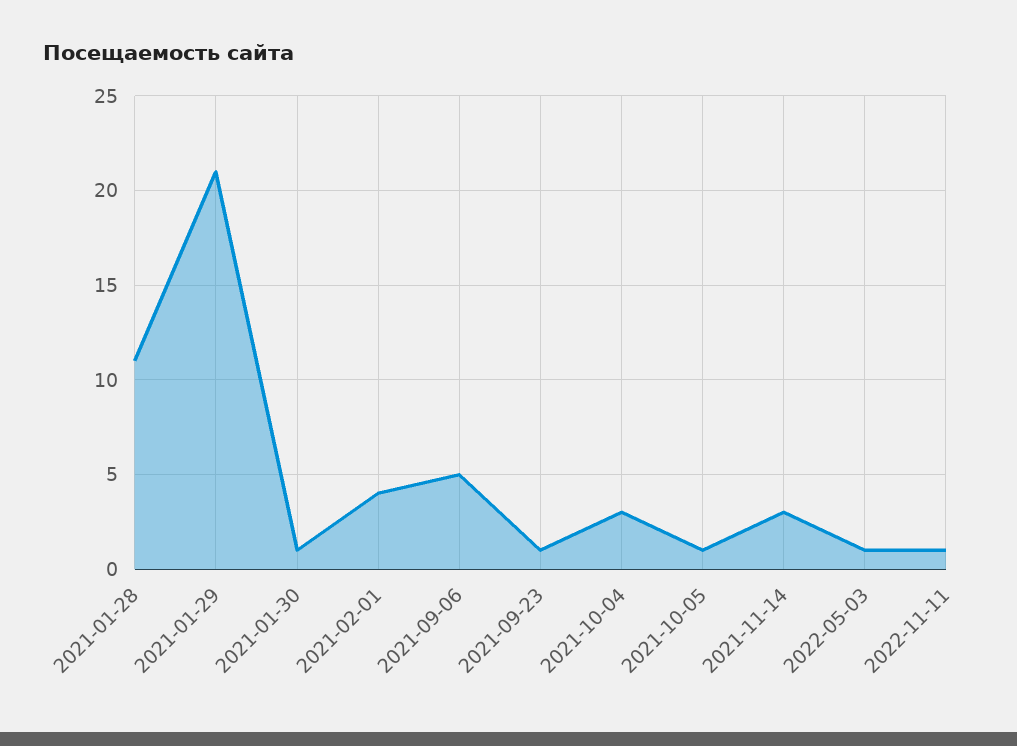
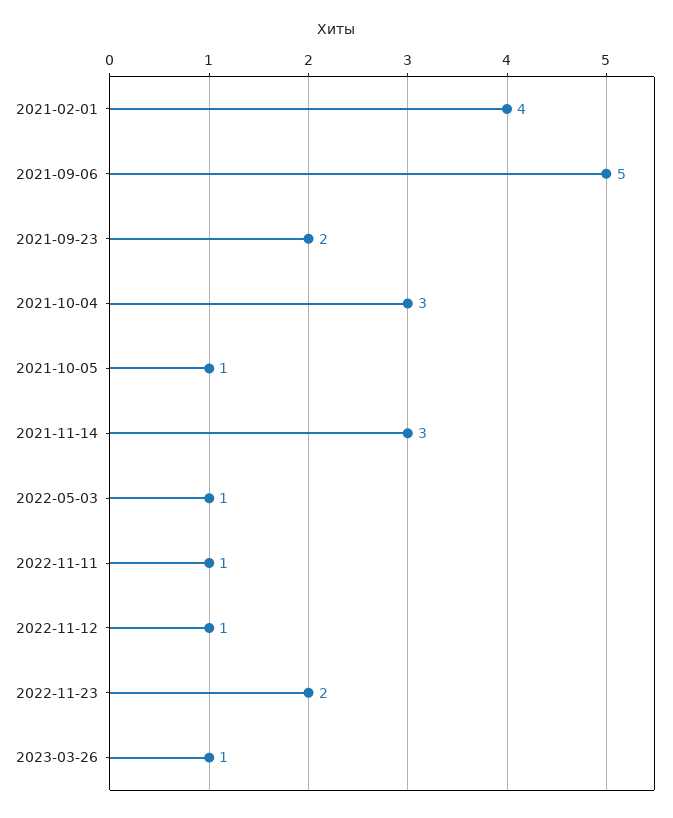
2021-01-28: 11 -> none
2021-01-29: 21 -> none
2021-01-30: 1 -> none
2021-09-23: 1 -> 2
2022-11-12: none -> 1
2022-11-23: none -> 2
2023-03-26: none -> 1

